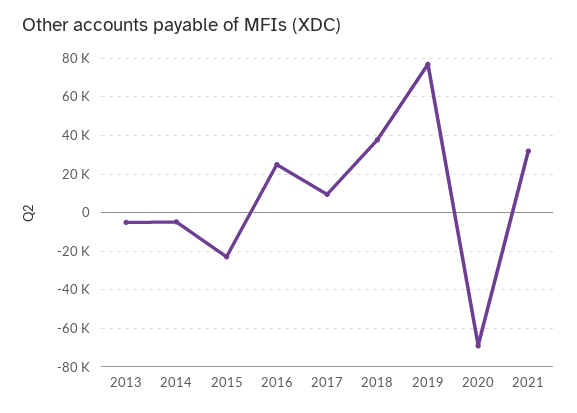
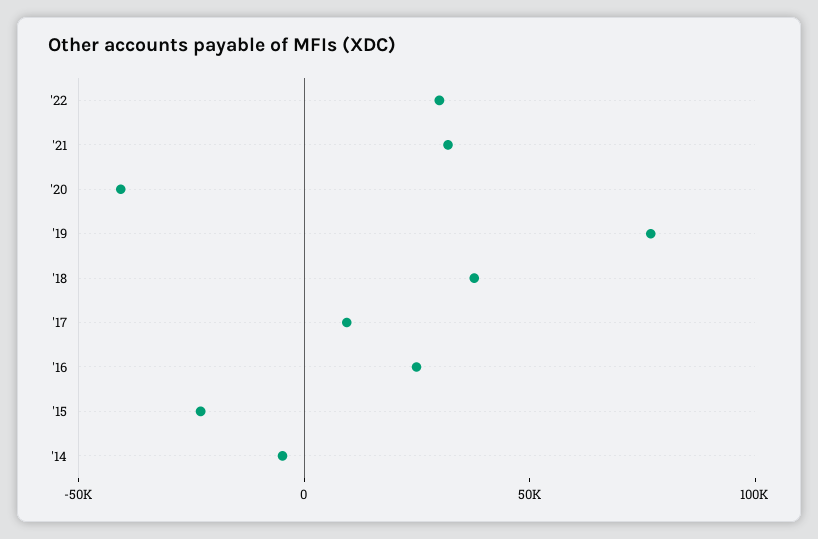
2013: -5000 -> none
2020: -70000 -> -40000
'22: none -> 30000

